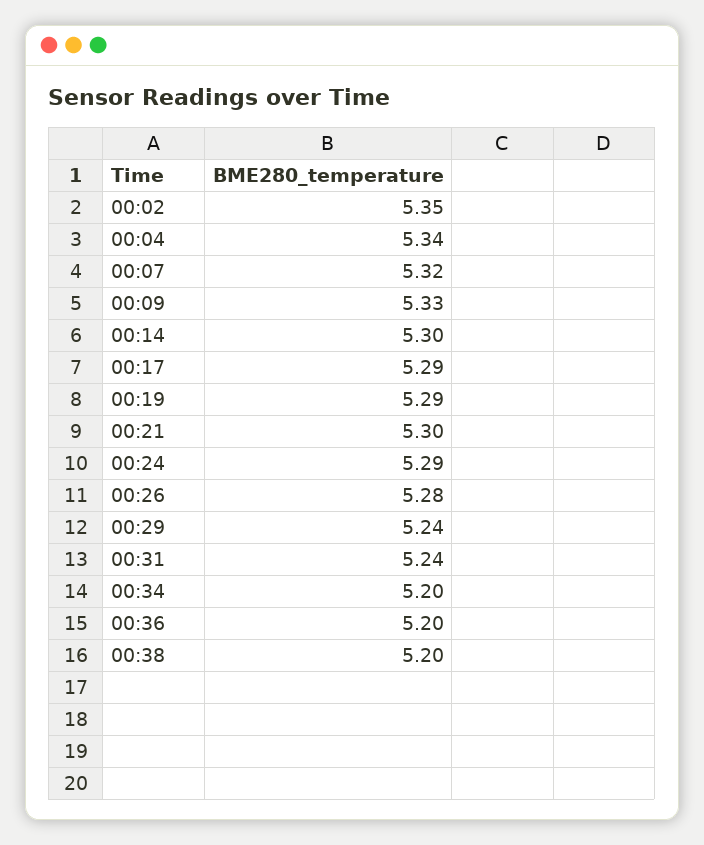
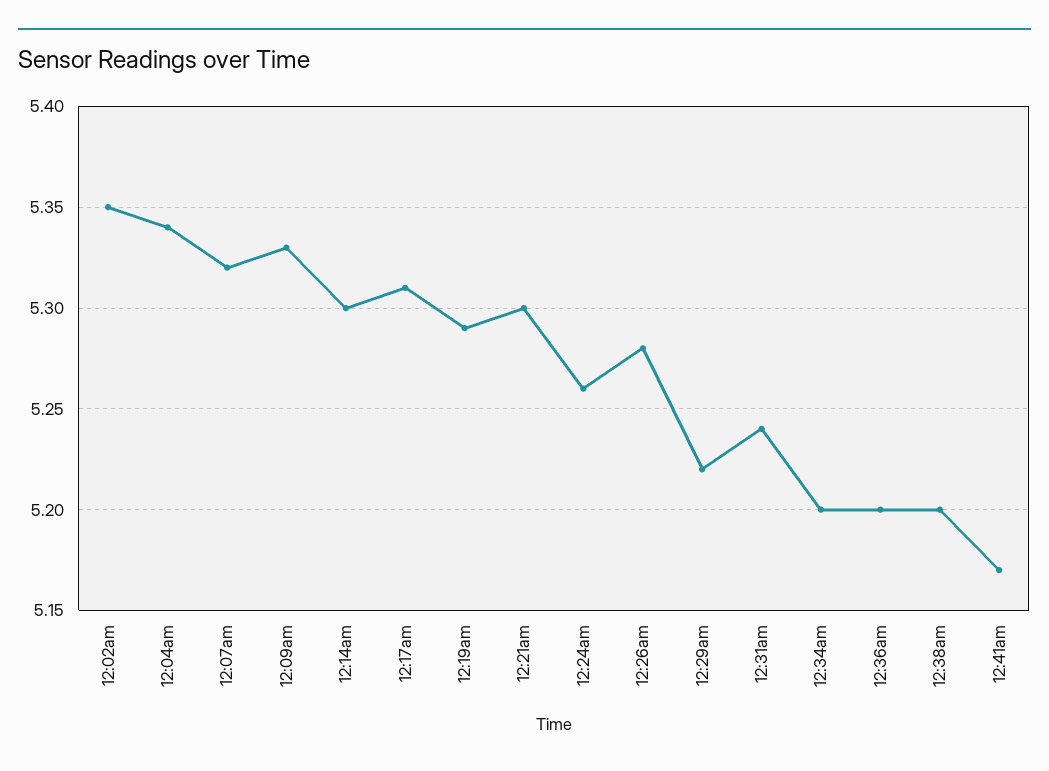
00:17: 5.29 -> 5.31
00:24: 5.29 -> 5.26
00:29: 5.24 -> 5.22
12:41am: none -> 5.17

